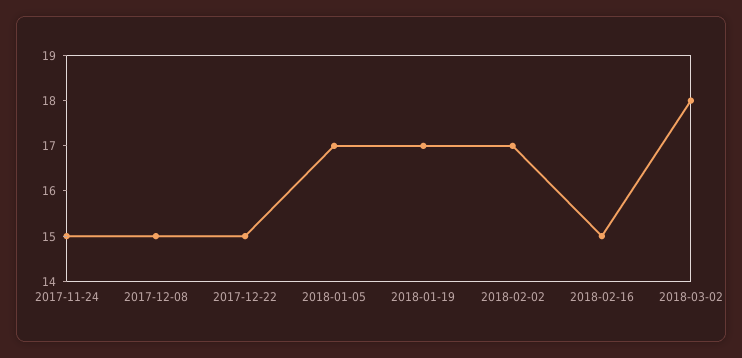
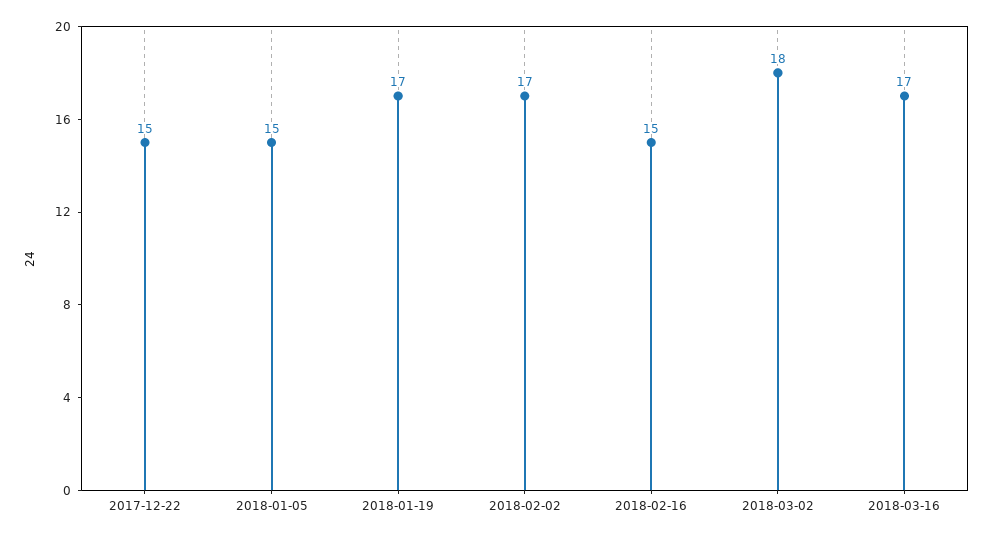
2017-11-24: 15 -> none
2017-12-08: 15 -> none
2018-01-05: 17 -> 15
2018-03-16: none -> 17

